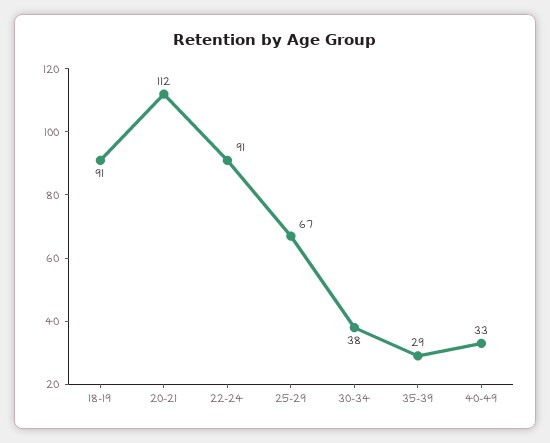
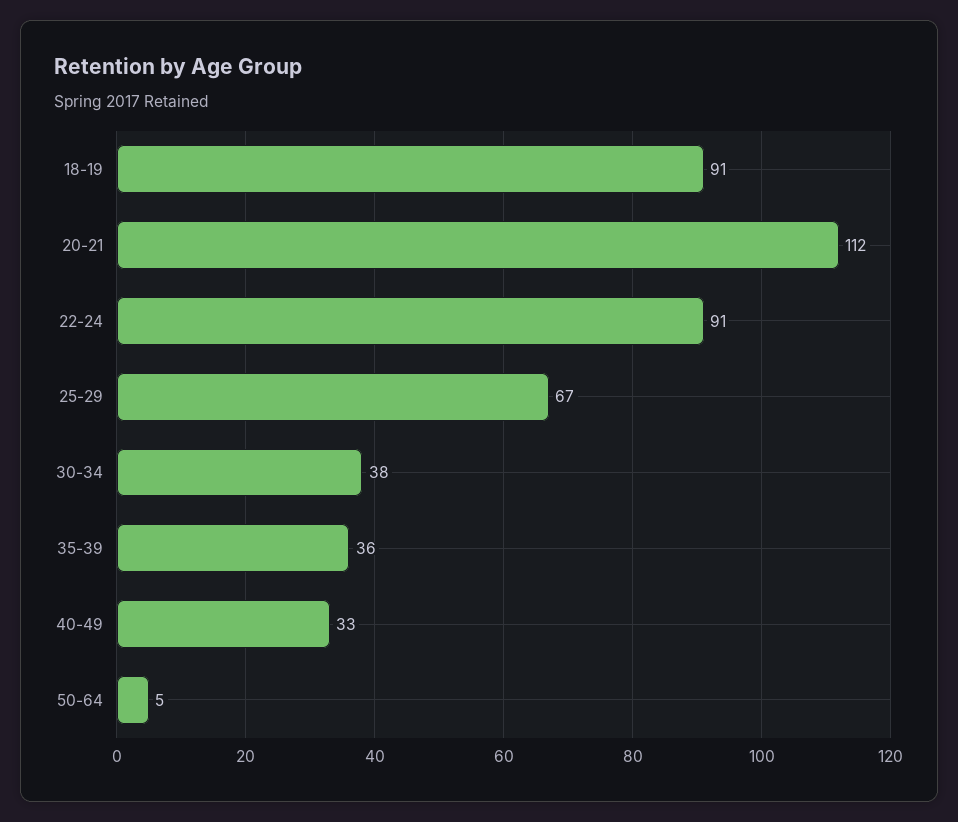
35-39: 29 -> 36
50-64: none -> 5

